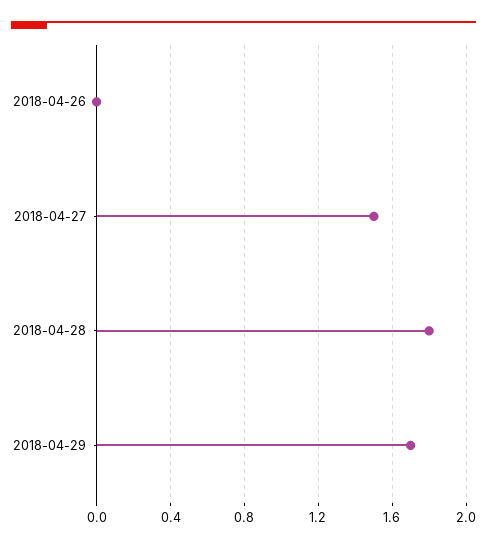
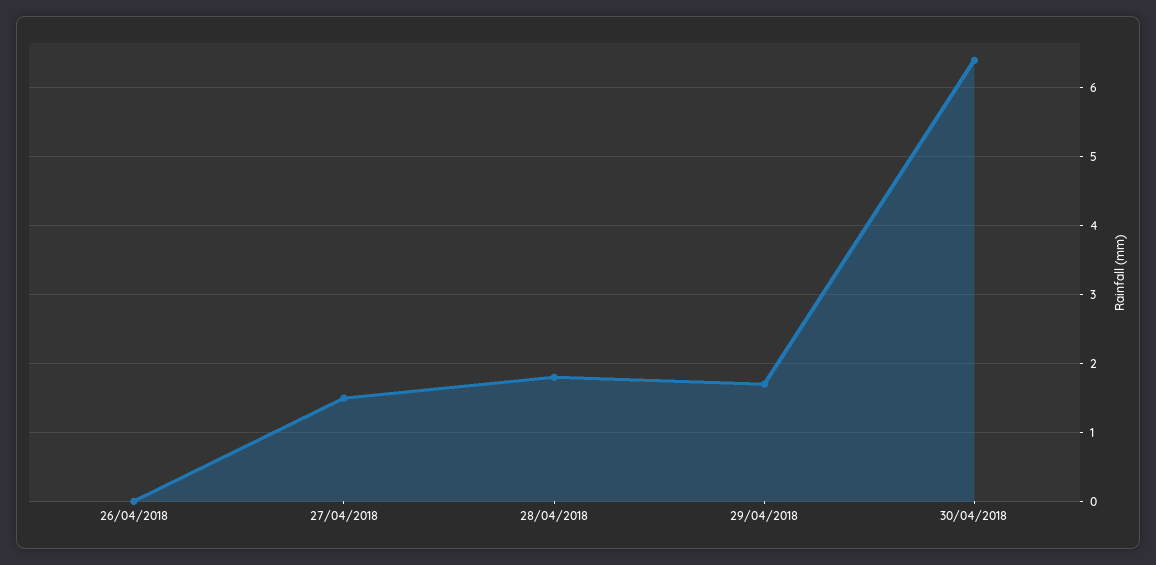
30/04/2018: none -> 6.4

